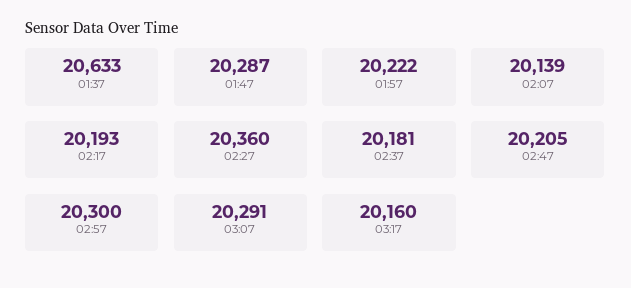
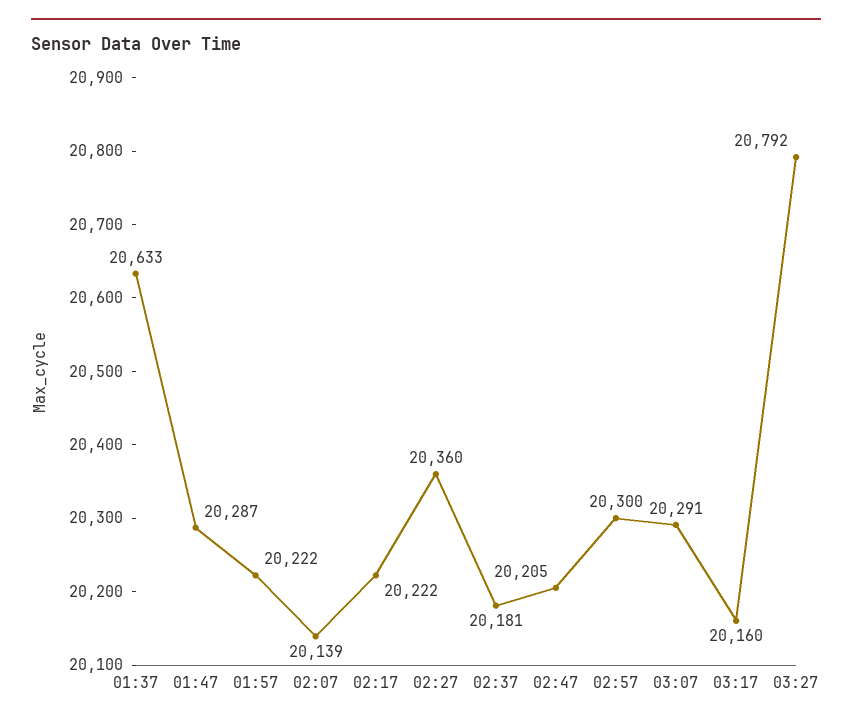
02:17: 20193 -> 20222
03:27: none -> 20792

